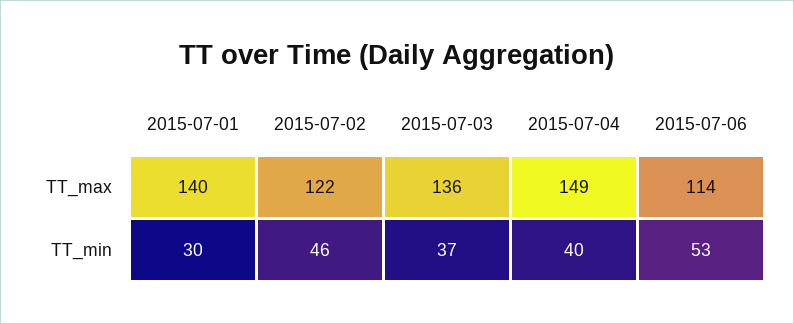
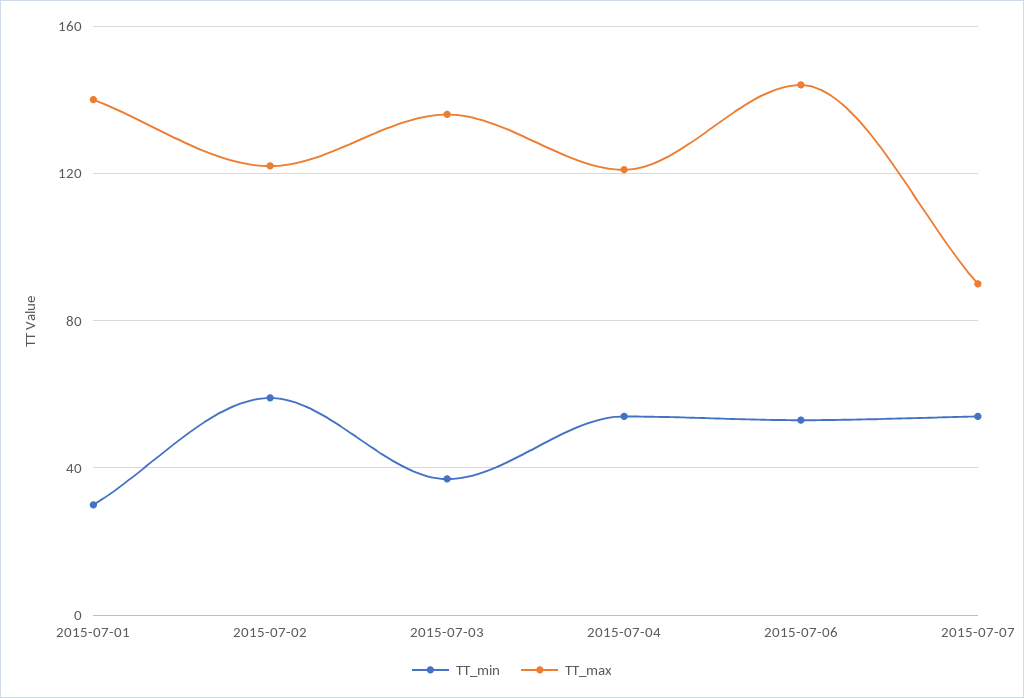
TT_max, 2015-07-04: 149 -> 120
TT_max, 2015-07-06: 114 -> 145
TT_min, 2015-07-02: 46 -> 60
TT_min, 2015-07-04: 40 -> 55
TT_min, 2015-07-07: none -> 55
TT_max, 2015-07-07: none -> 90

